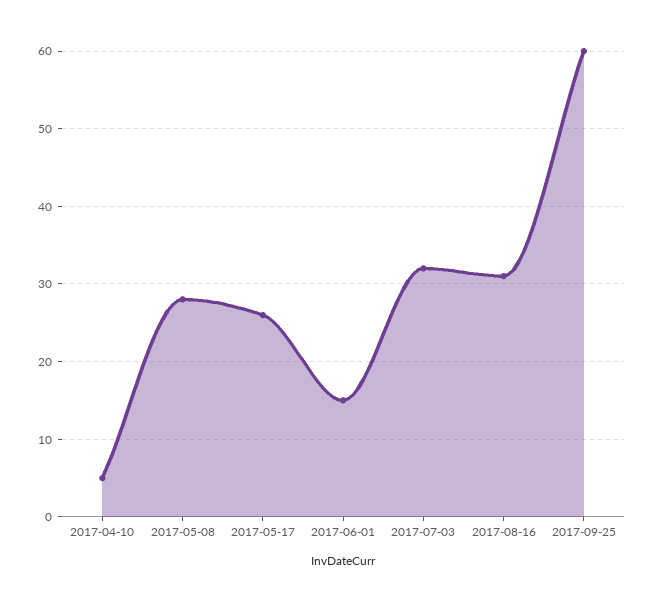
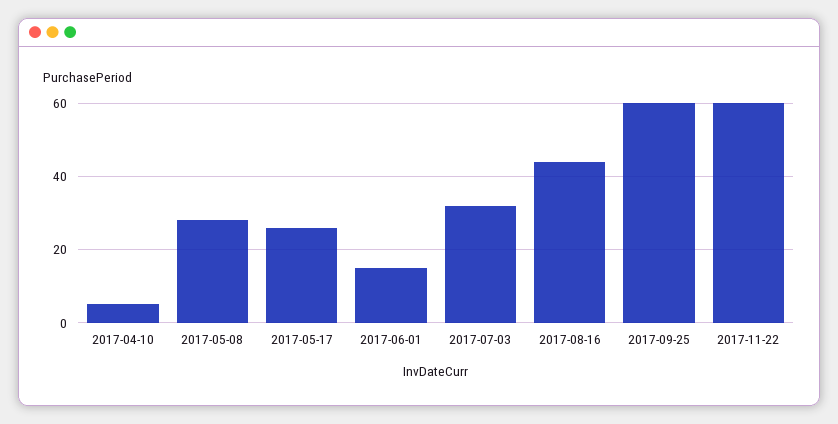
2017-08-16: 31 -> 45
2017-11-22: none -> 60

